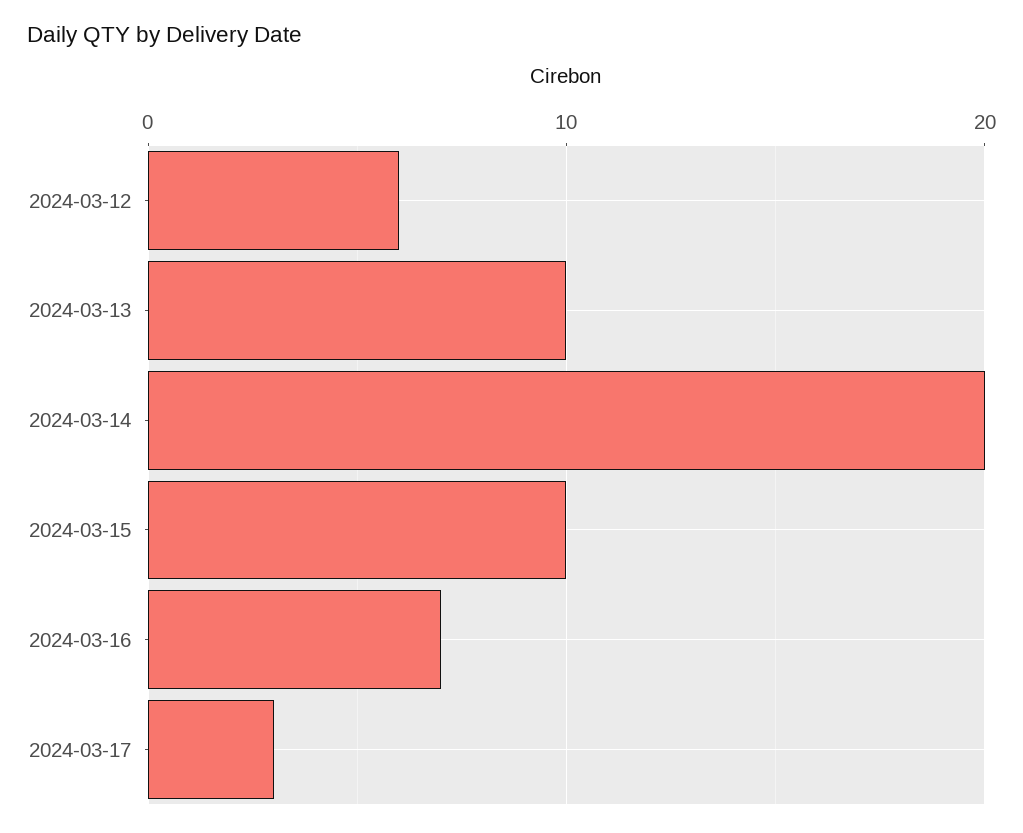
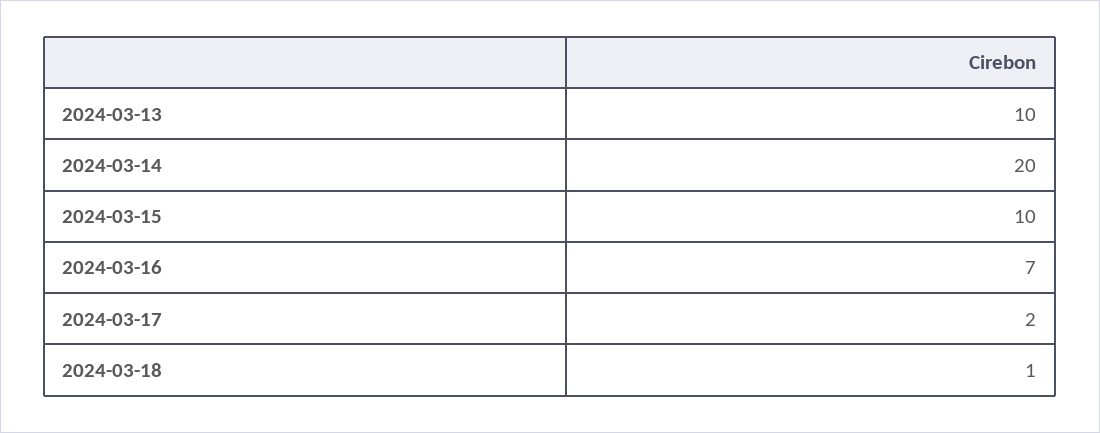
2024-03-12: 6 -> none
2024-03-17: 3 -> 2
2024-03-18: none -> 1

